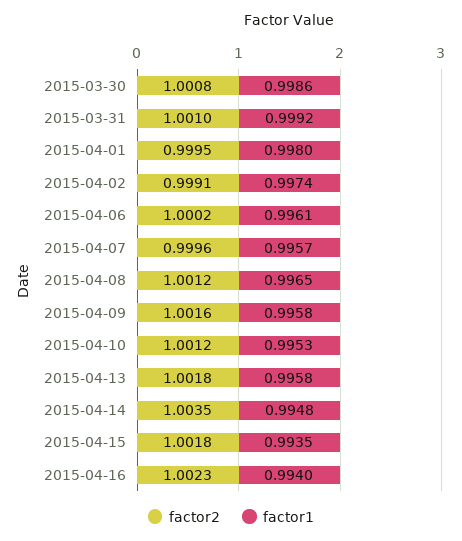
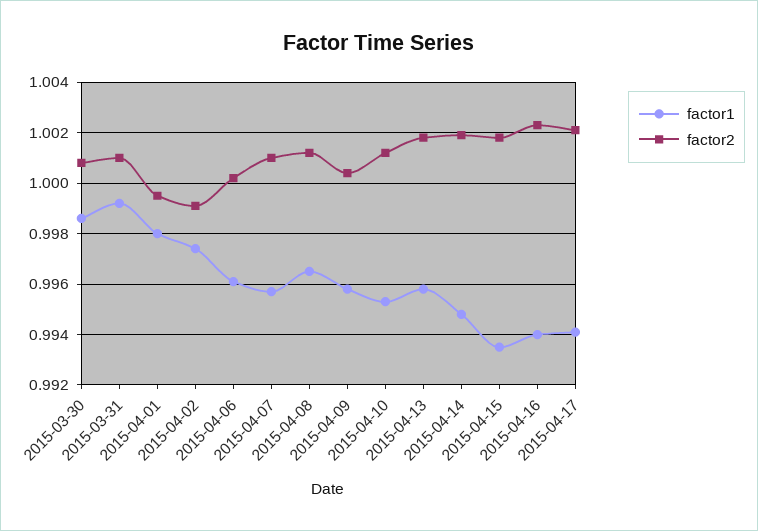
factor2, 2015-04-07: 0.9996 -> 1.001
factor2, 2015-04-09: 1.0016 -> 1.0005
factor2, 2015-04-14: 1.0035 -> 1.002
factor1, 2015-04-17: none -> 0.994
factor2, 2015-04-17: none -> 1.002

